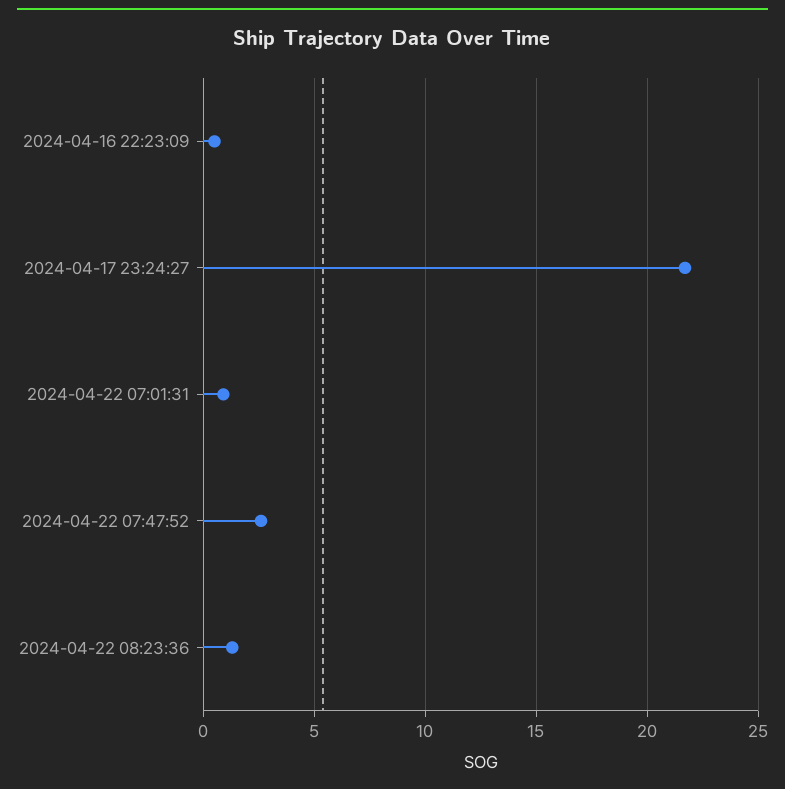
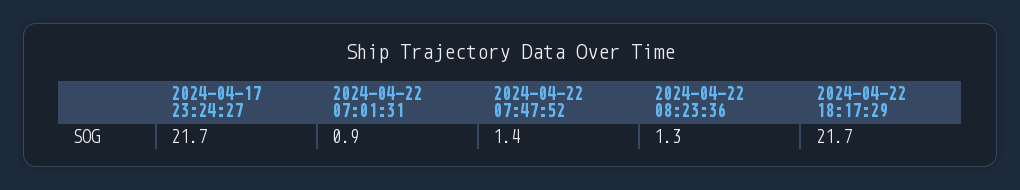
2024-04-16 22:23:09: 0.5 -> none
2024-04-22 07:47:52: 2.5 -> 1.4
2024-04-22 18:17:29: none -> 21.7

